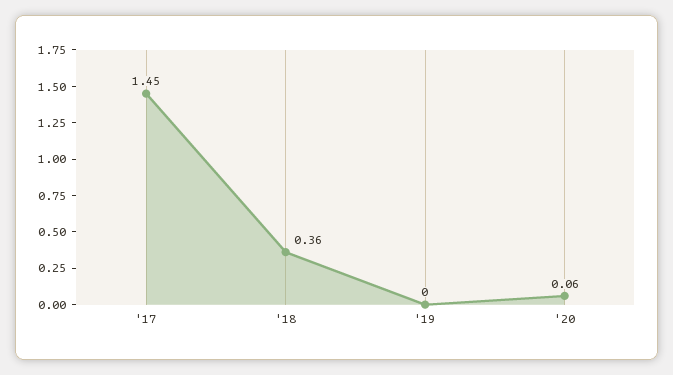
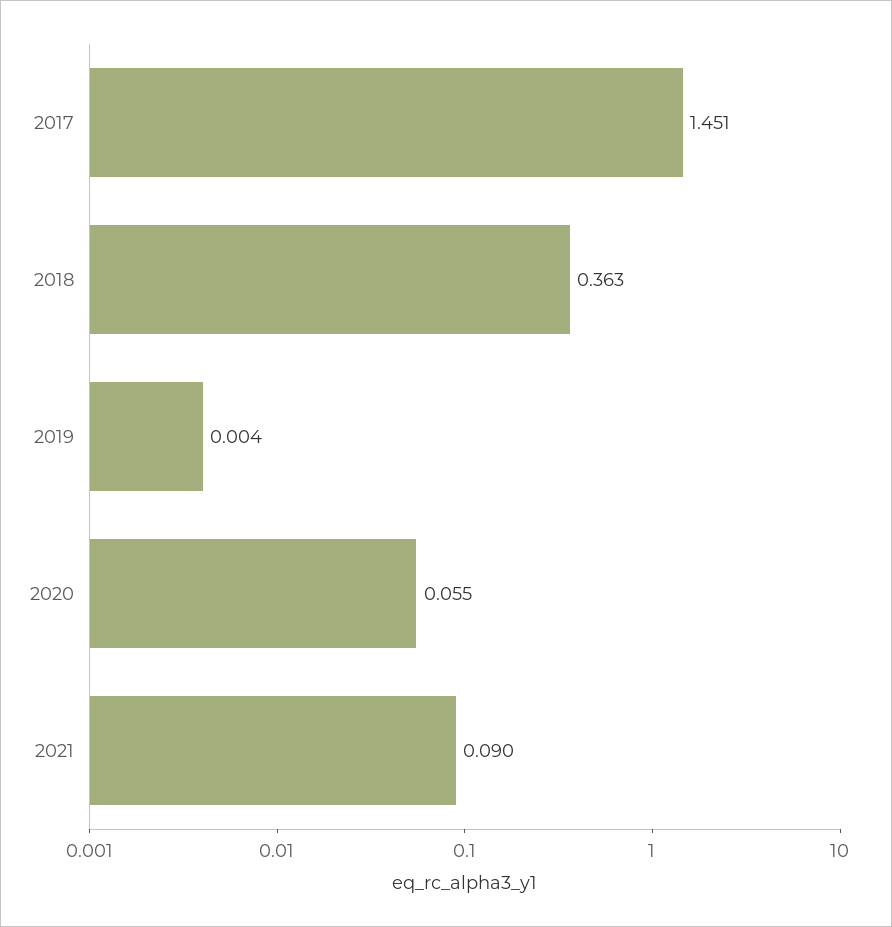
2021: none -> 0.09

